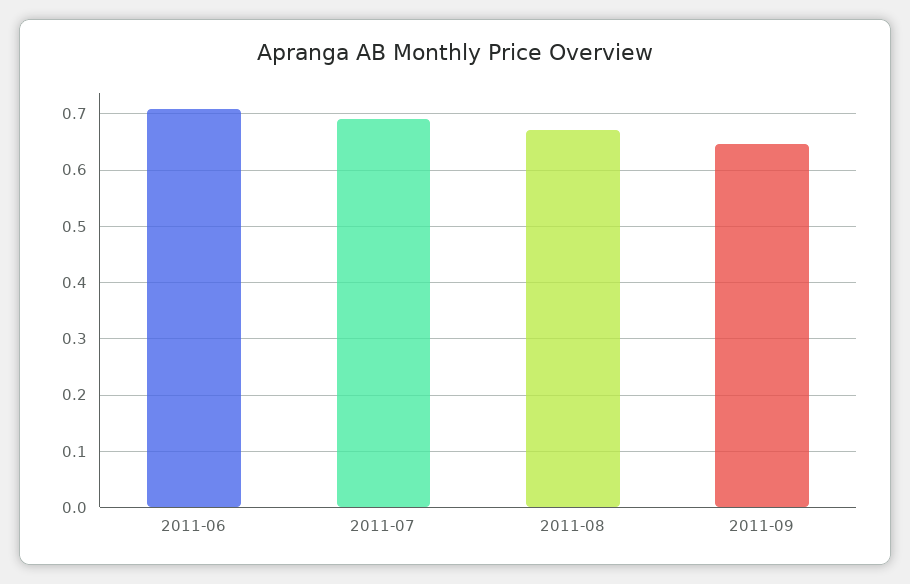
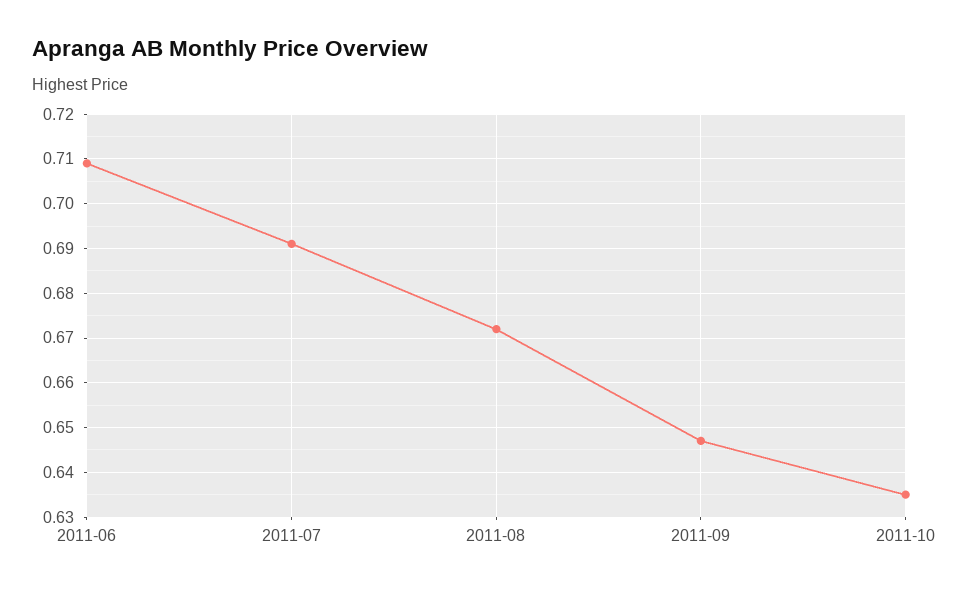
2011-10: none -> 0.635

